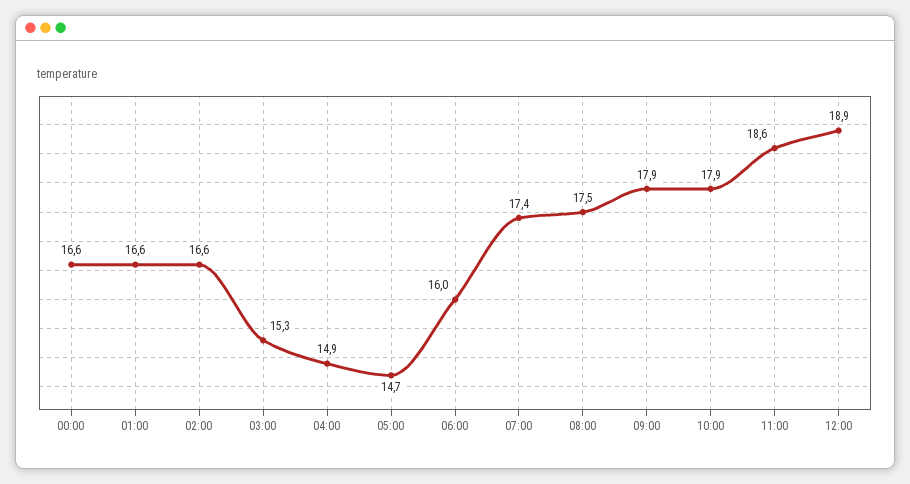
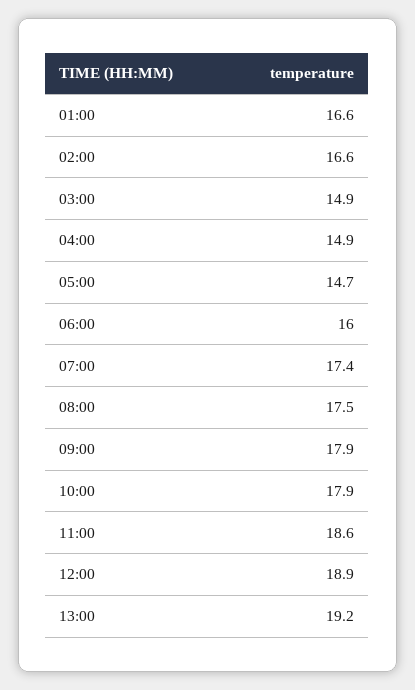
00:00: 16.6 -> none
03:00: 15.3 -> 14.9
13:00: none -> 19.2

